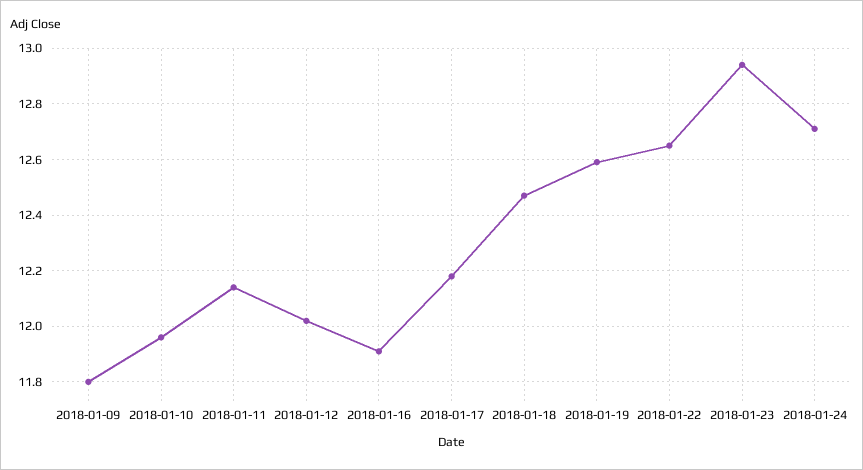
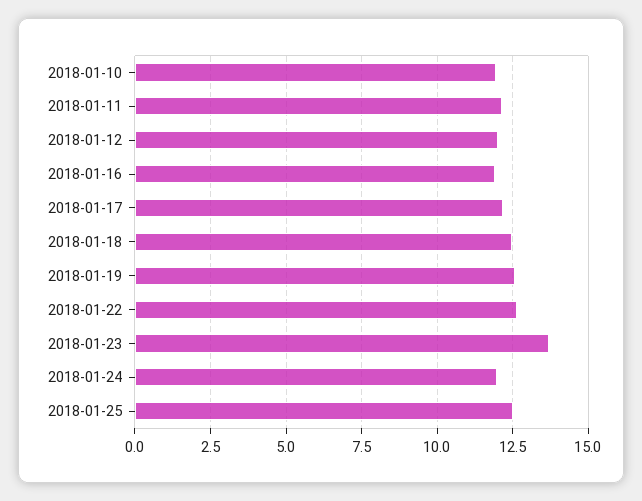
2018-01-09: 11.8 -> none
2018-01-23: 12.95 -> 13.75
2018-01-24: 12.7 -> 12
2018-01-25: none -> 12.5

